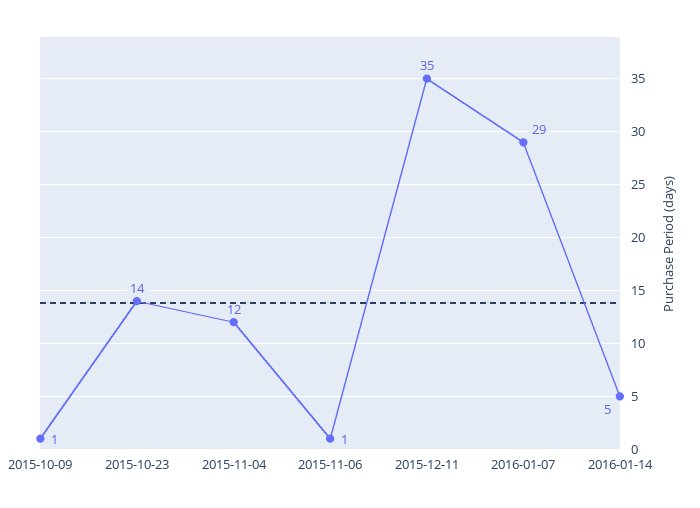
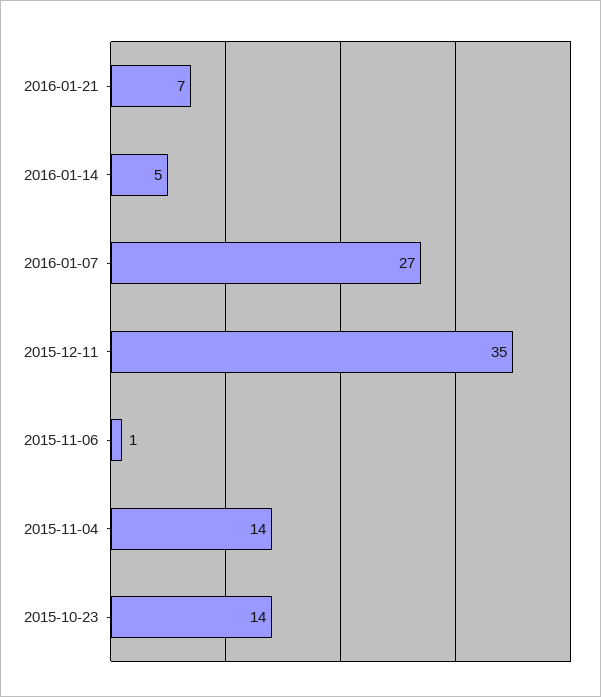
2015-10-09: 1 -> none
2015-11-04: 12 -> 14
2016-01-07: 29 -> 27
2016-01-21: none -> 7

